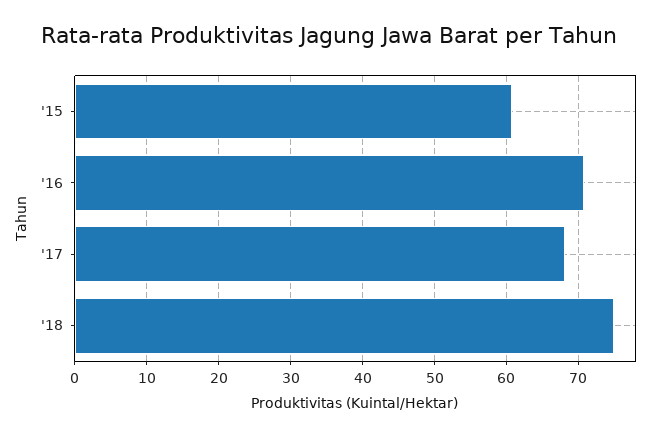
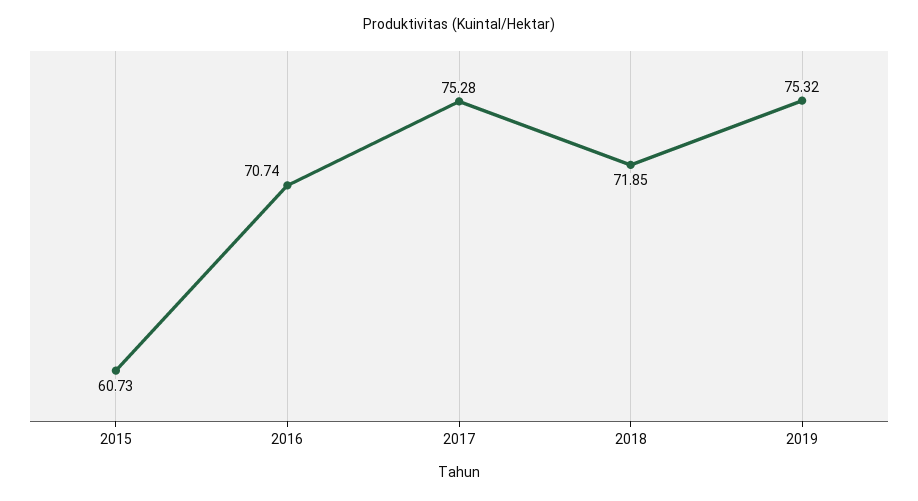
'17: 68 -> 75.28
'18: 75 -> 71.85
2019: none -> 75.32

